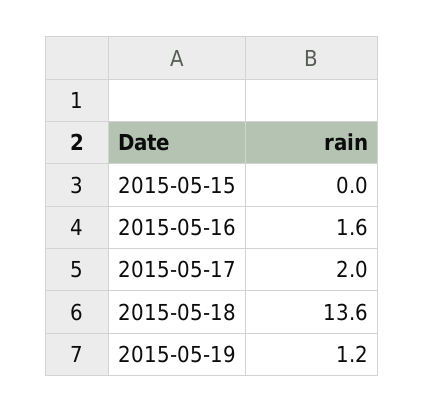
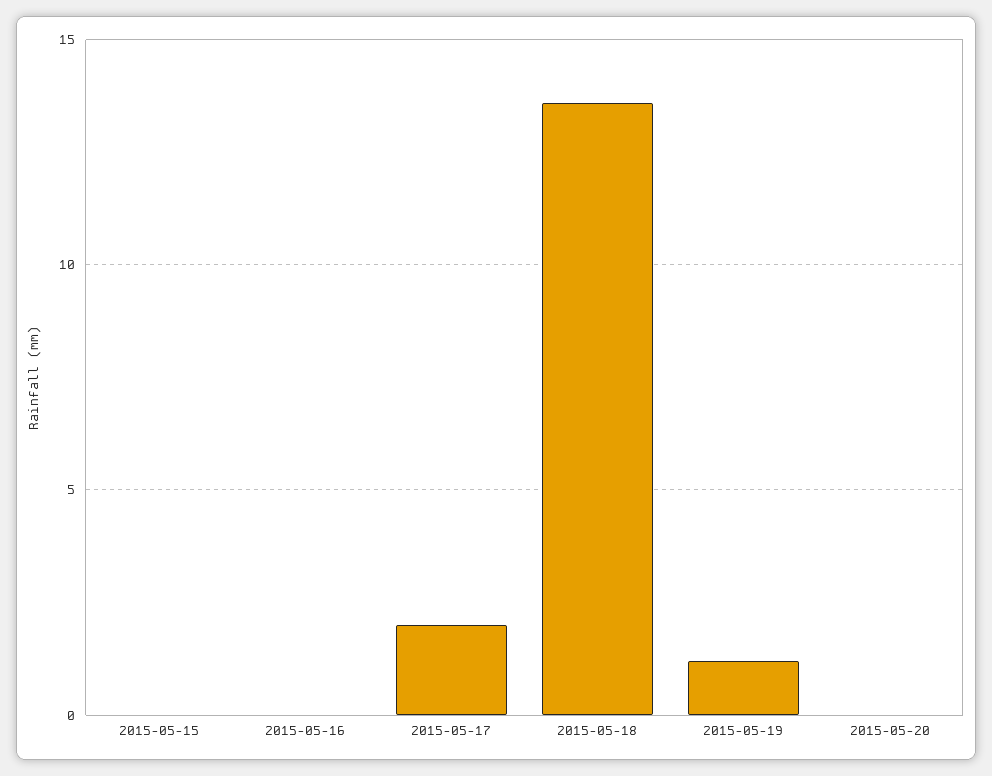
2015-05-16: 1.6 -> 0
2015-05-20: none -> 0

